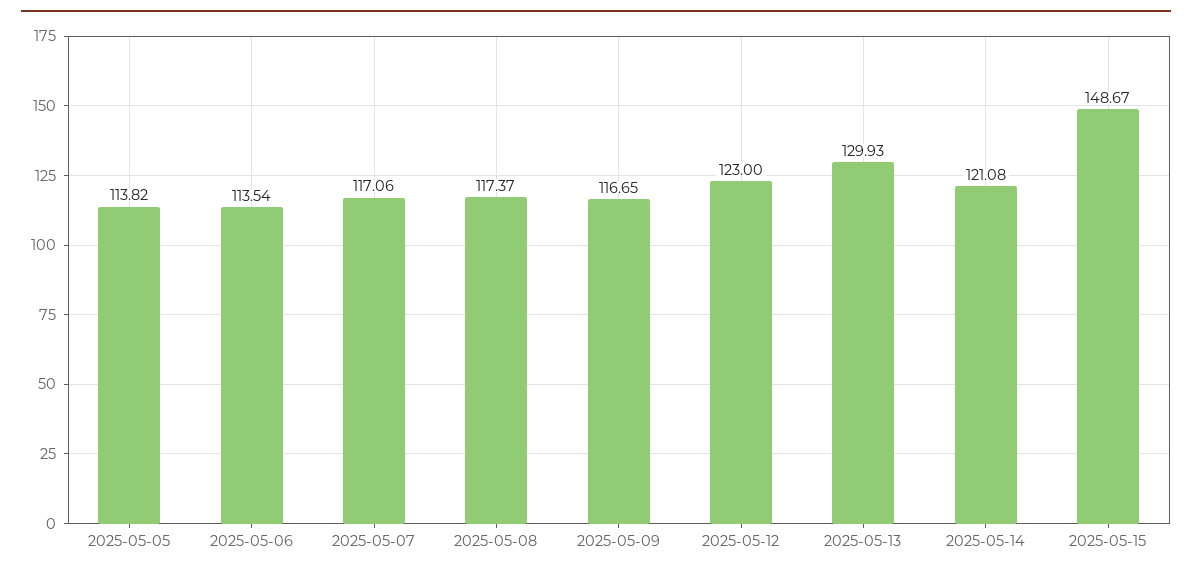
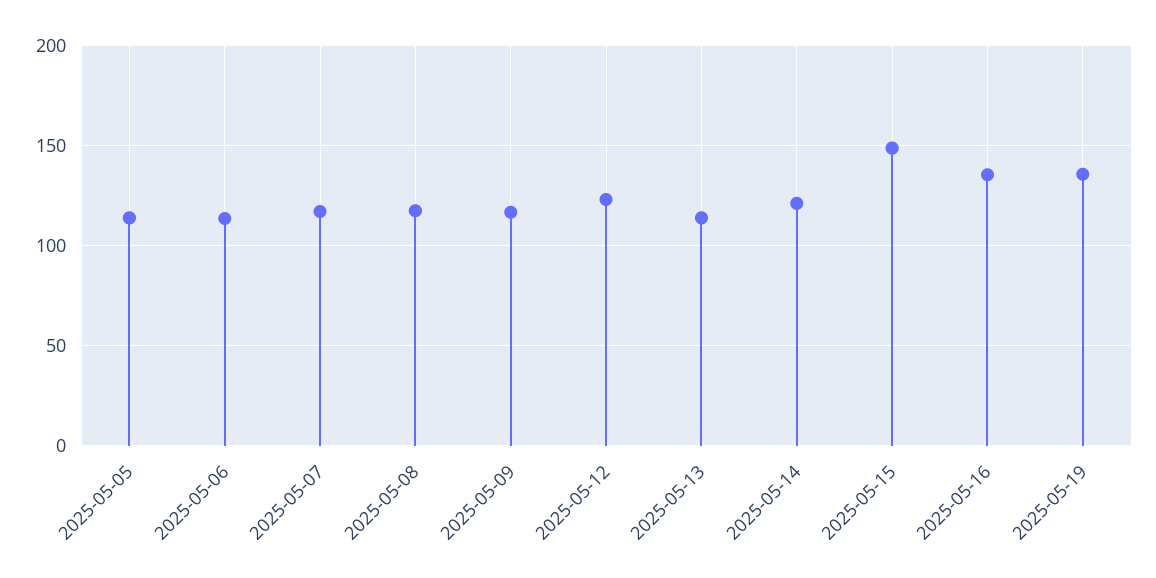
2025-05-13: 129.93 -> 115
2025-05-16: none -> 135
2025-05-19: none -> 135

